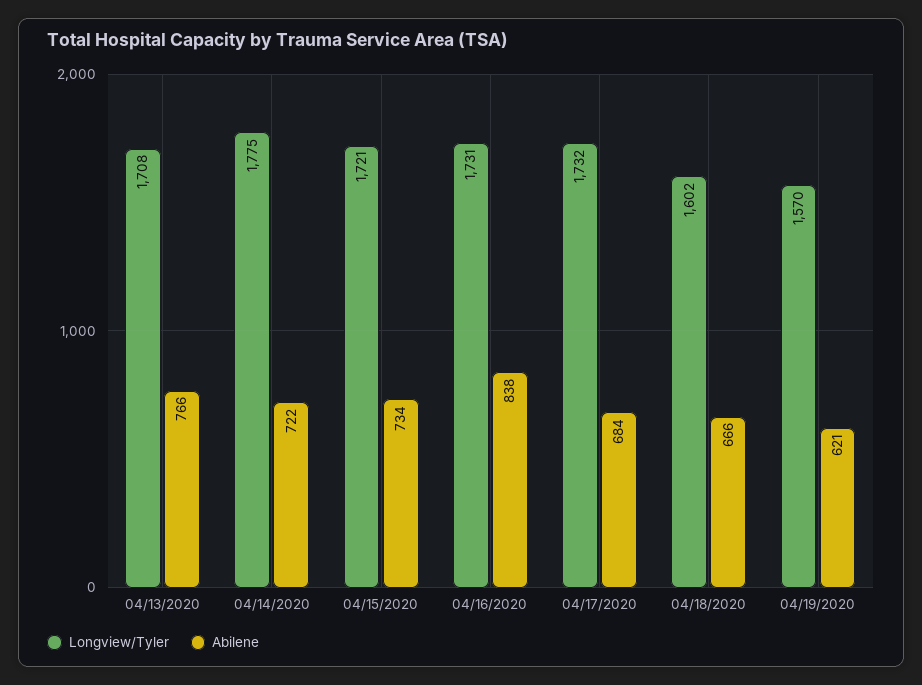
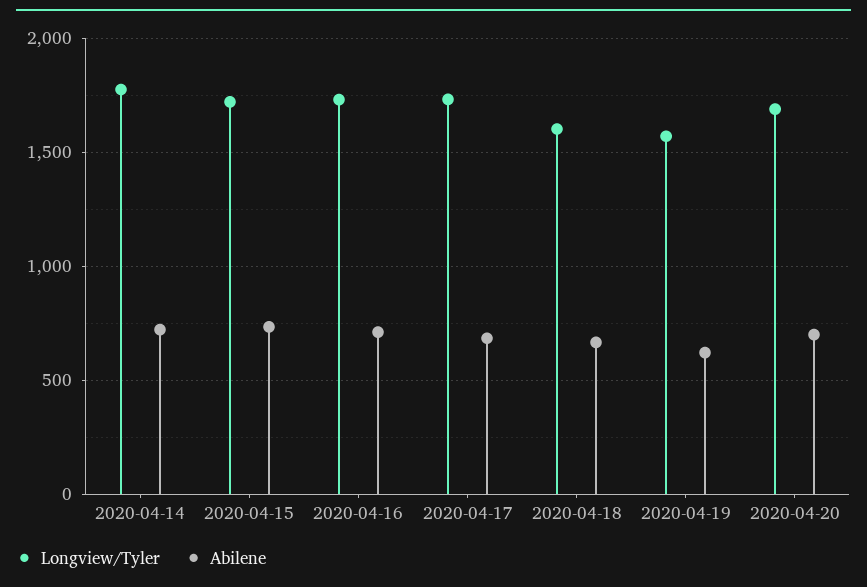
Longview/Tyler, 04/13/2020: 1708 -> none
Abilene, 04/13/2020: 766 -> none
Abilene, 04/16/2020: 838 -> 700
Longview/Tyler, 2020-04-20: none -> 1700
Abilene, 2020-04-20: none -> 700

